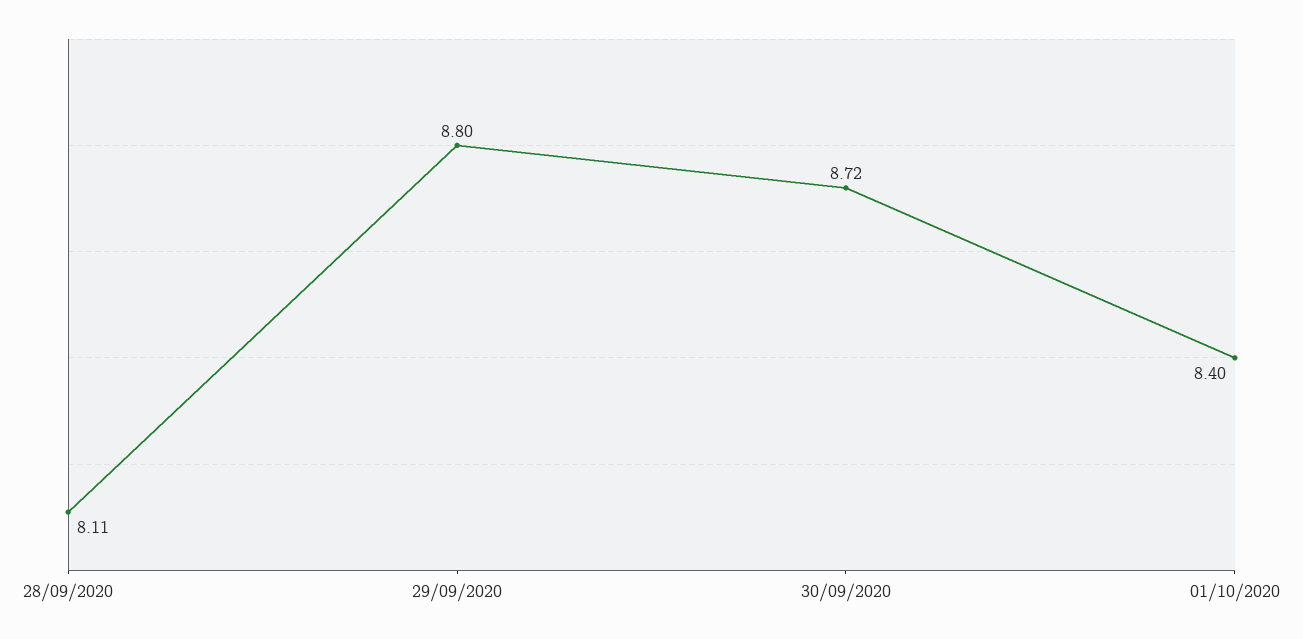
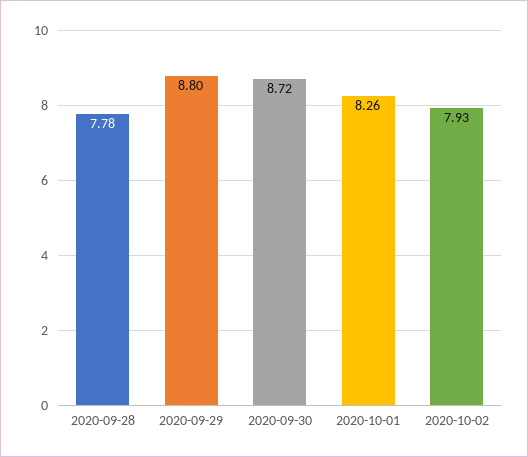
28/09/2020: 8.11 -> 7.78
01/10/2020: 8.4 -> 8.26
2020-10-02: none -> 7.93

